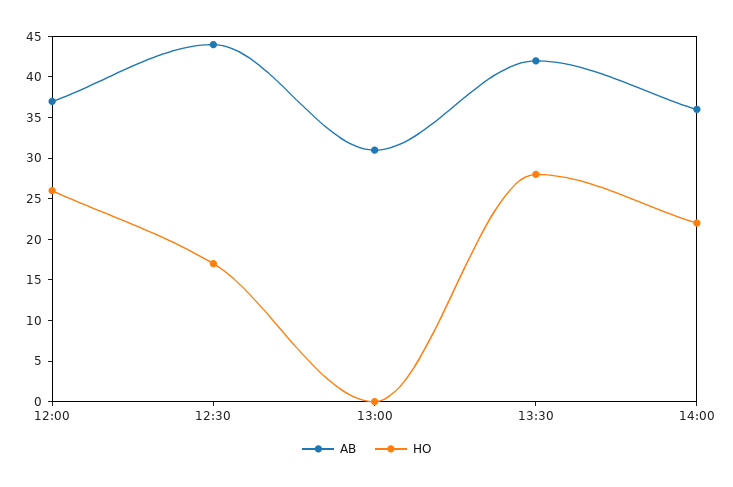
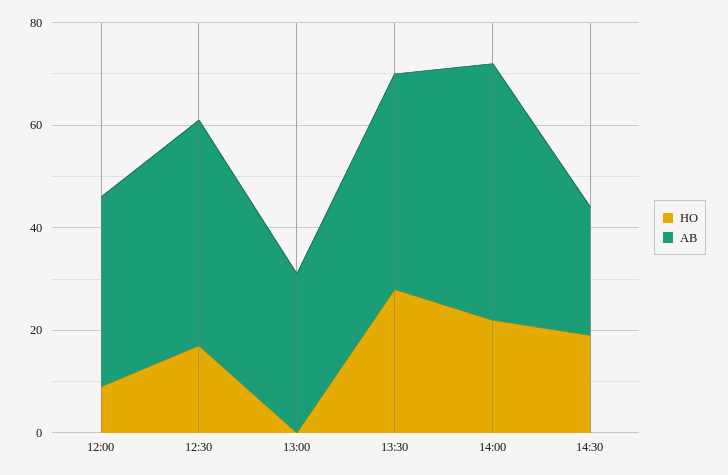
HO, 12:00: 26 -> 10
AB, 14:00: 36 -> 50
HO, 14:30: none -> 20
AB, 14:30: none -> 25

